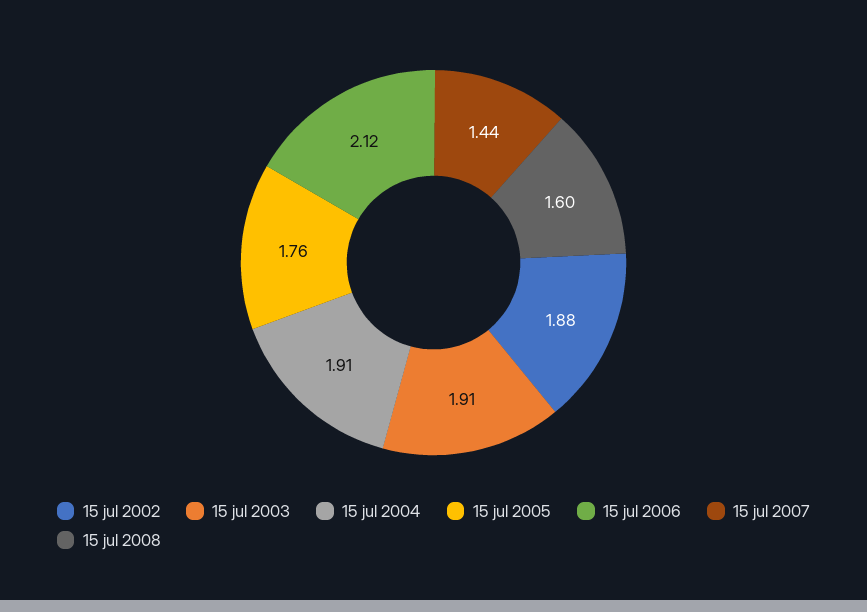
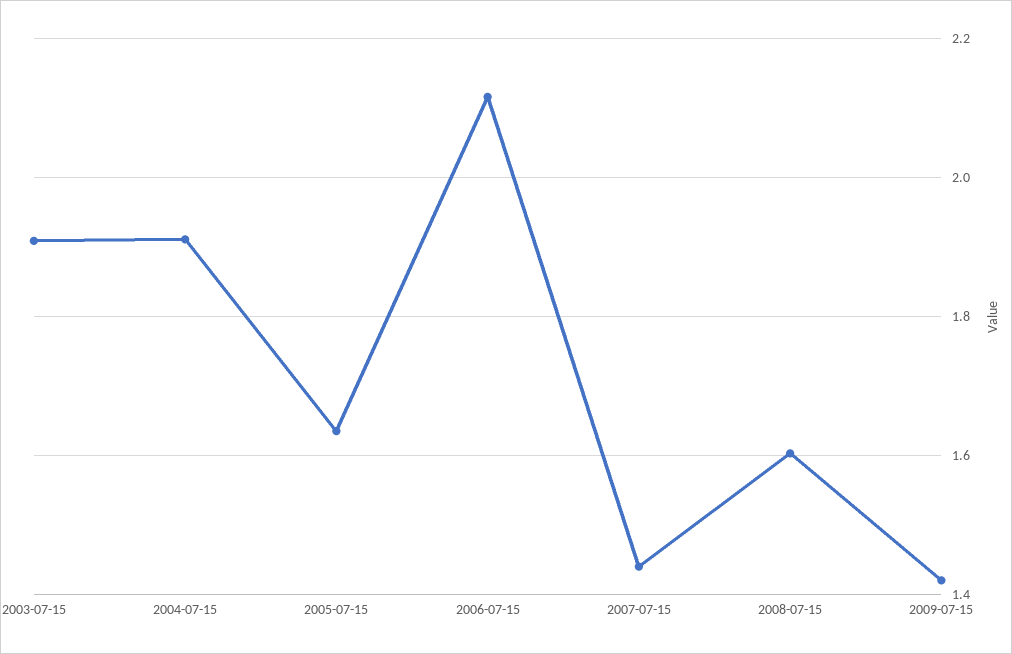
15 jul 2002: 1.88 -> none
15 jul 2005: 1.76 -> 1.64
2009-07-15: none -> 1.42

